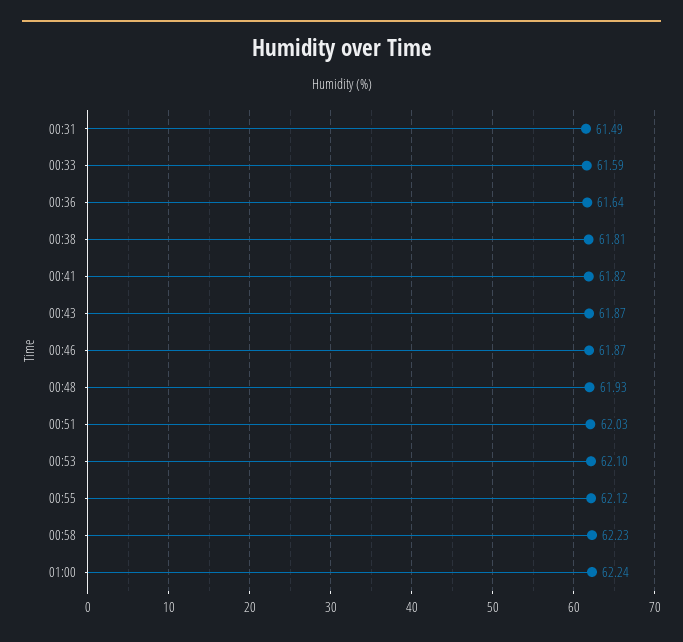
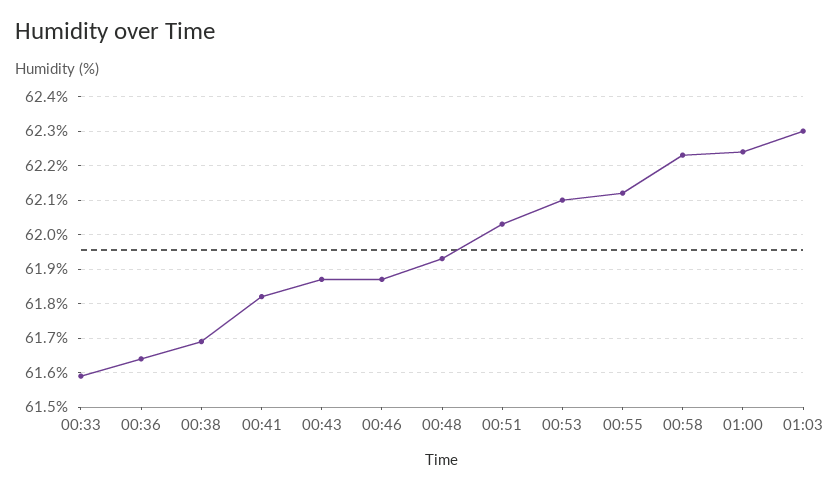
00:31: 61.49 -> none
00:38: 61.81 -> 61.7
01:03: none -> 62.3

